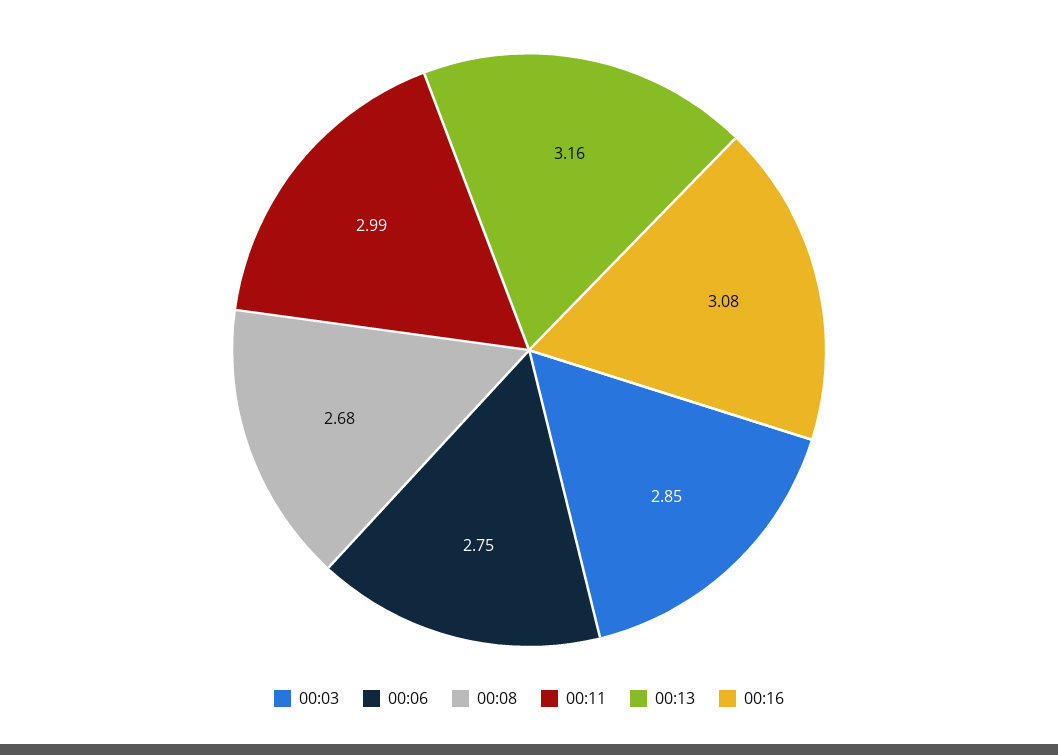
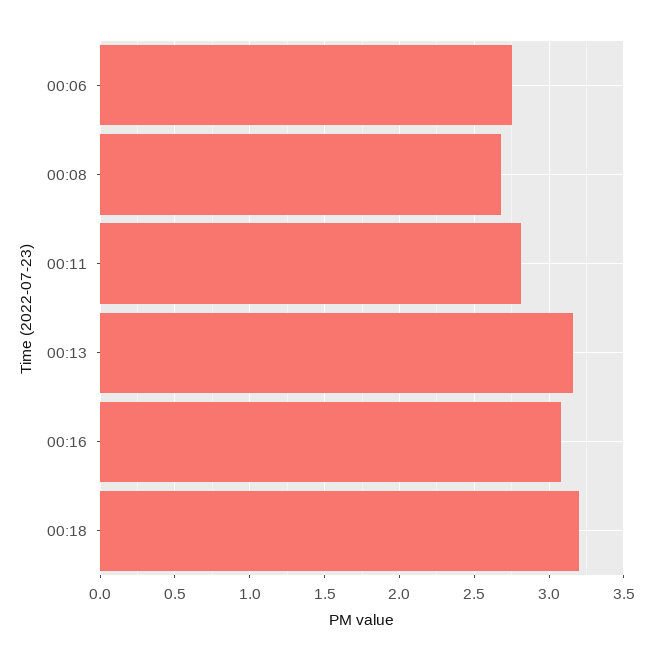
00:03: 2.85 -> none
00:11: 2.99 -> 2.8
00:18: none -> 3.2

